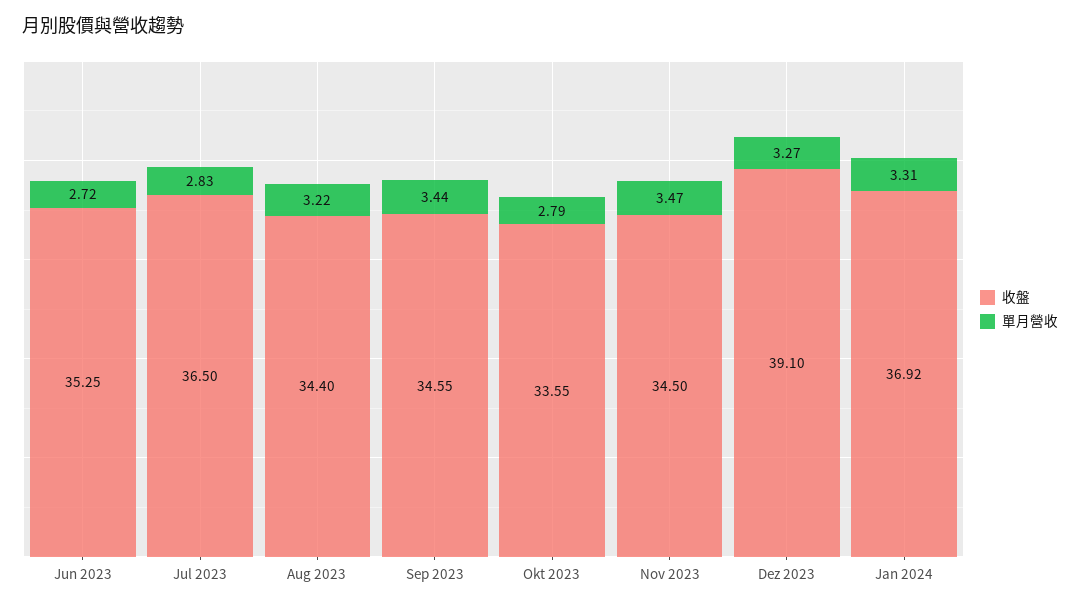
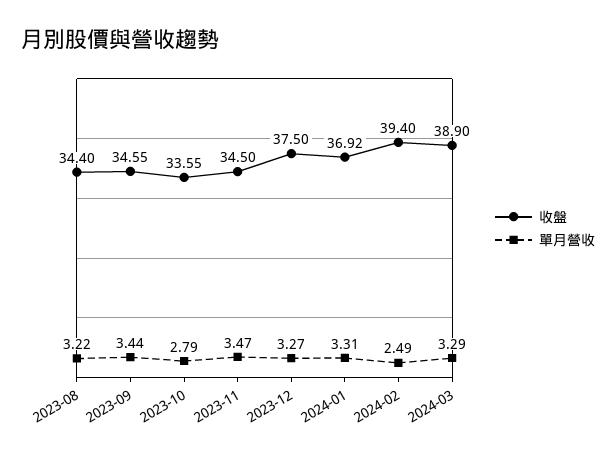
收盤, Jun 2023: 35.25 -> none
單月營收, Jun 2023: 2.72 -> none
收盤, Jul 2023: 36.5 -> none
單月營收, Jul 2023: 2.83 -> none
收盤, Dez 2023: 39.1 -> 37.5
收盤, 2024-02: none -> 39.4
單月營收, 2024-02: none -> 2.49
收盤, 2024-03: none -> 38.9
單月營收, 2024-03: none -> 3.29

